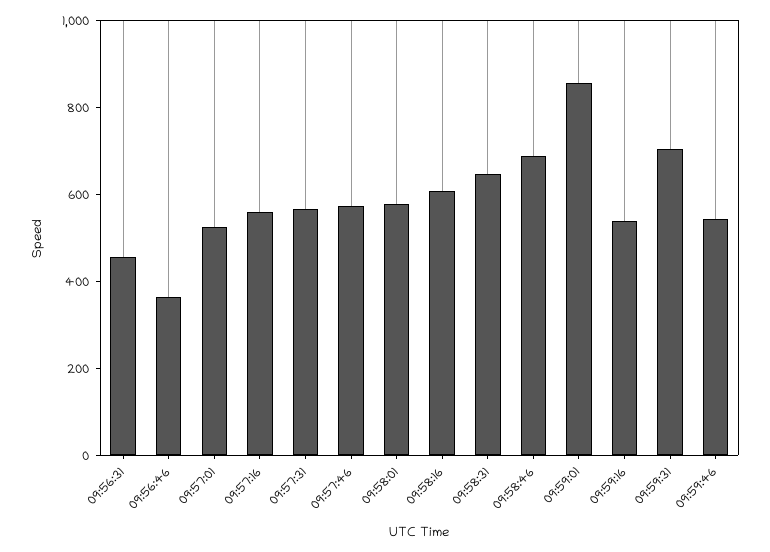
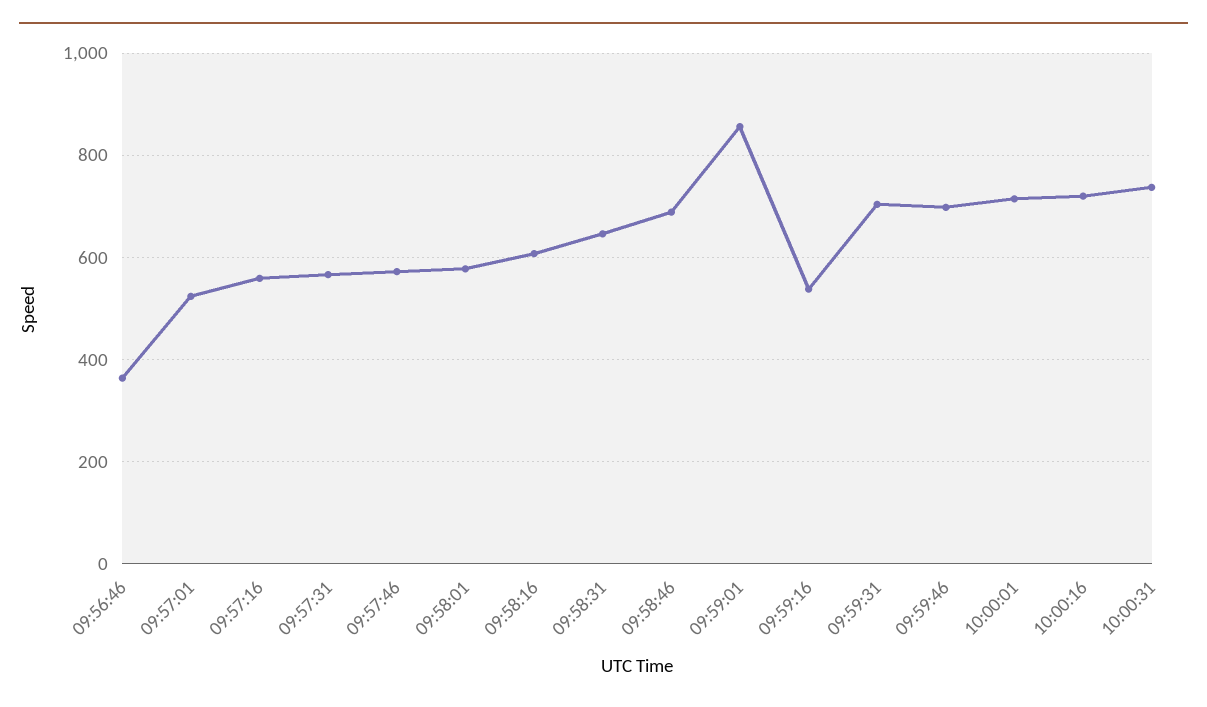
09:56:31: 450 -> none
09:59:46: 550 -> 700
10:00:01: none -> 720
10:00:16: none -> 720
10:00:31: none -> 740

